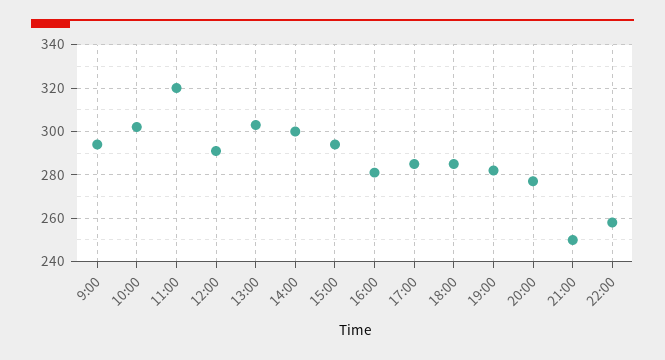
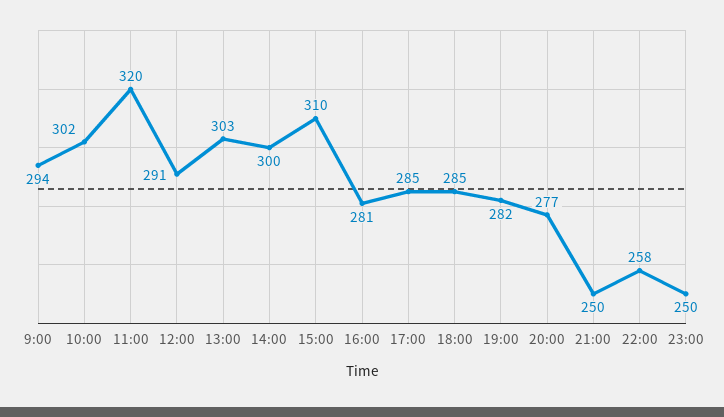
15:00: 295 -> 310
23:00: none -> 250

